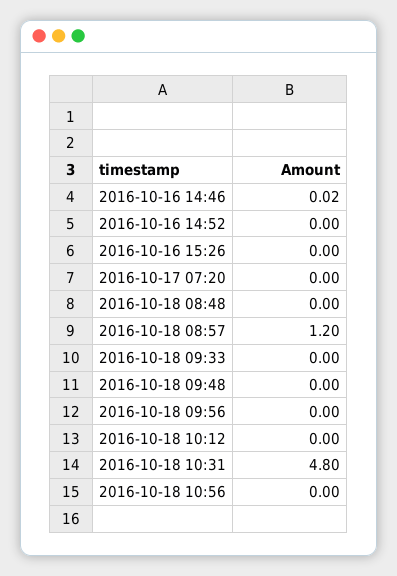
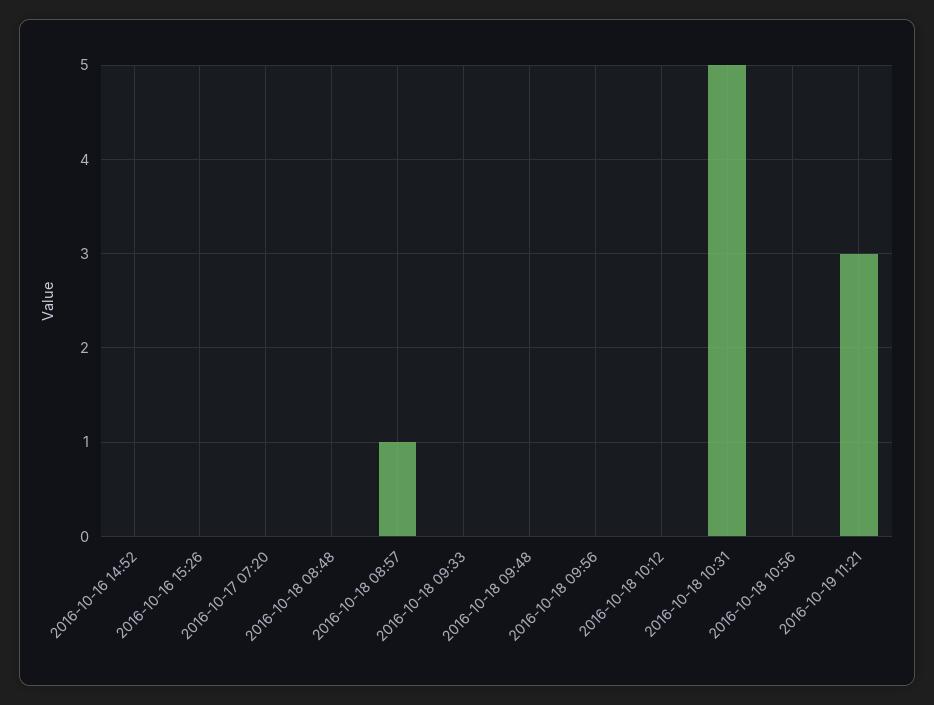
2016-10-16 14:46: 0.02 -> none
2016-10-18 08:57: 1.2 -> 1
2016-10-18 10:31: 4.8 -> 5
2016-10-19 11:21: none -> 3

